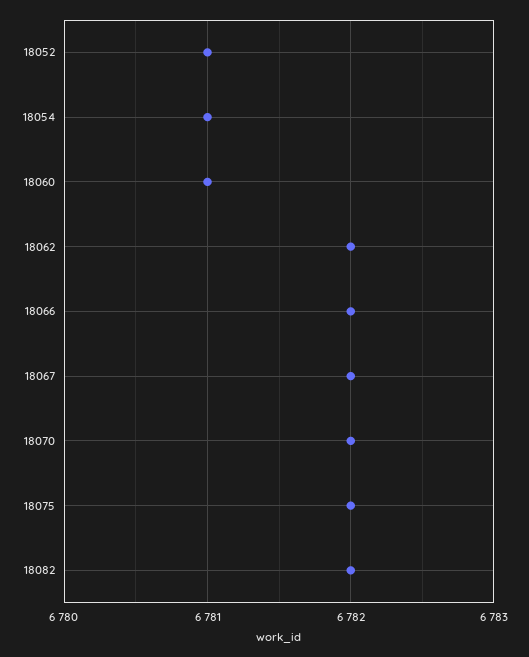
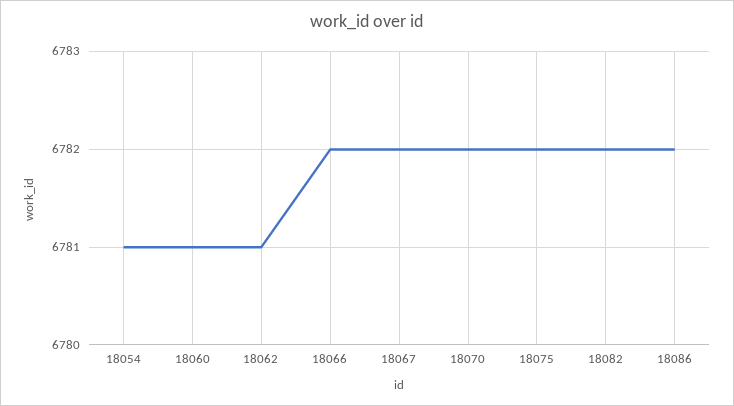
18052: 6781 -> none
18062: 6782 -> 6781
18086: none -> 6782

